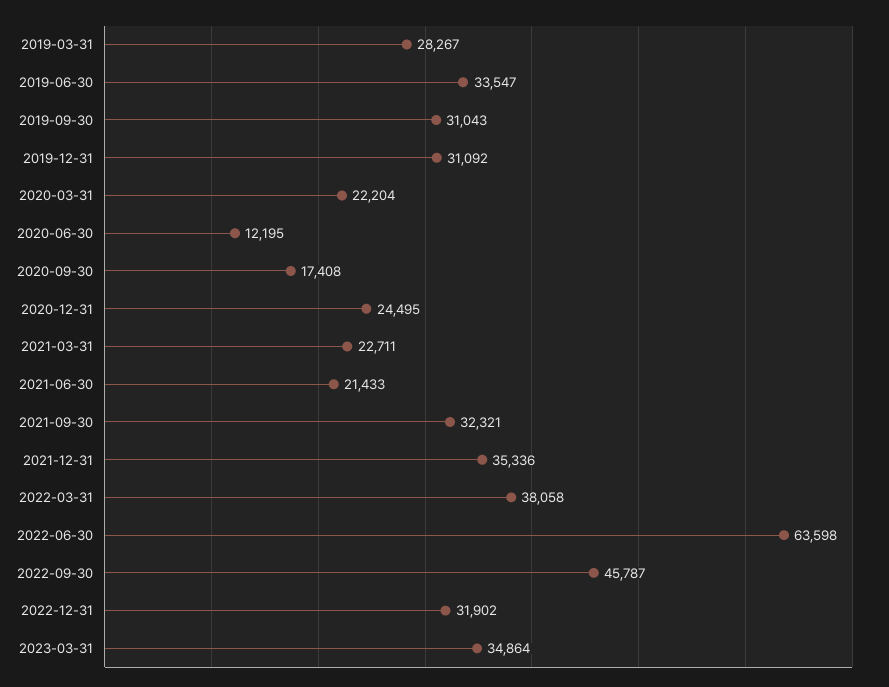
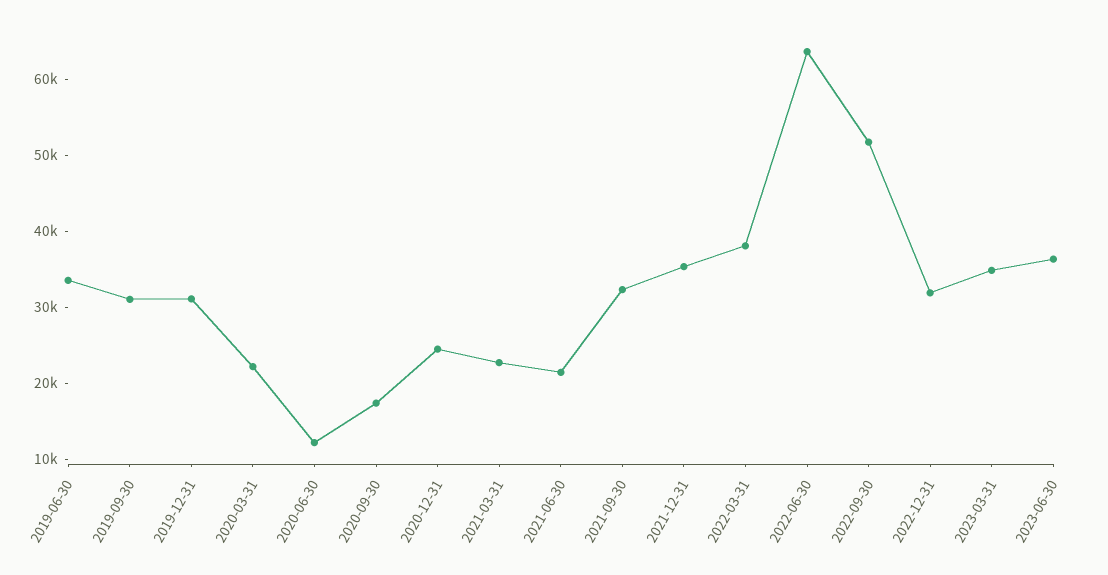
2019-03-31: 28267 -> none
2022-09-30: 45787 -> 52000
2023-06-30: none -> 36000

